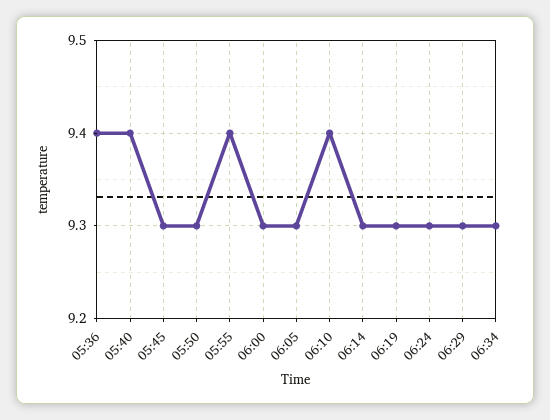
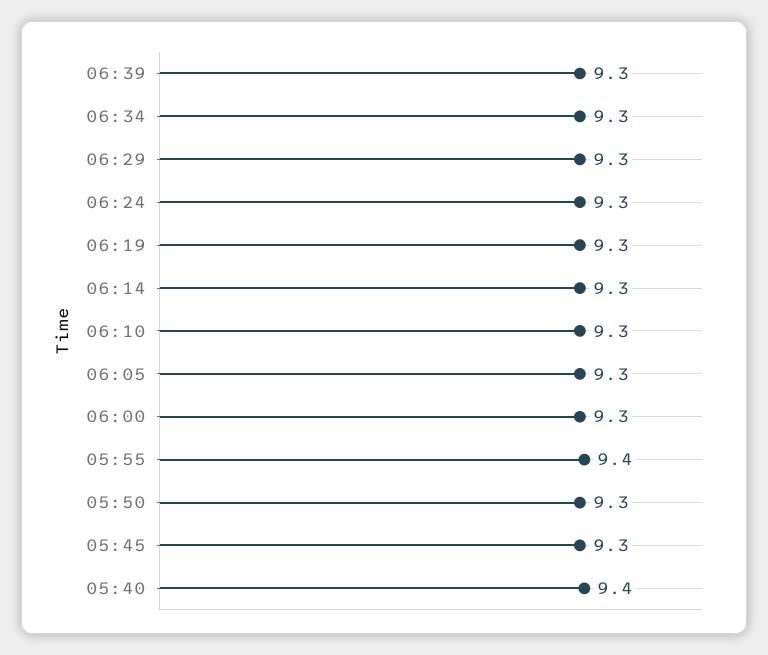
05:36: 9.4 -> none
06:10: 9.4 -> 9.3
06:39: none -> 9.3

